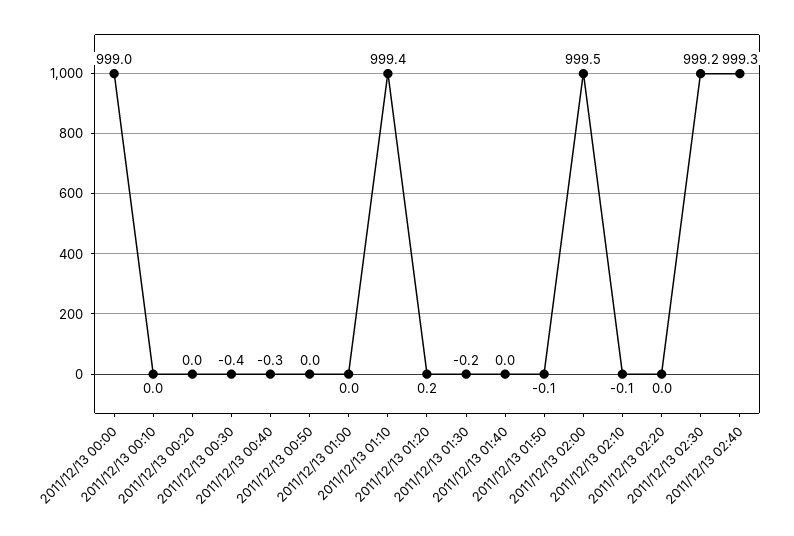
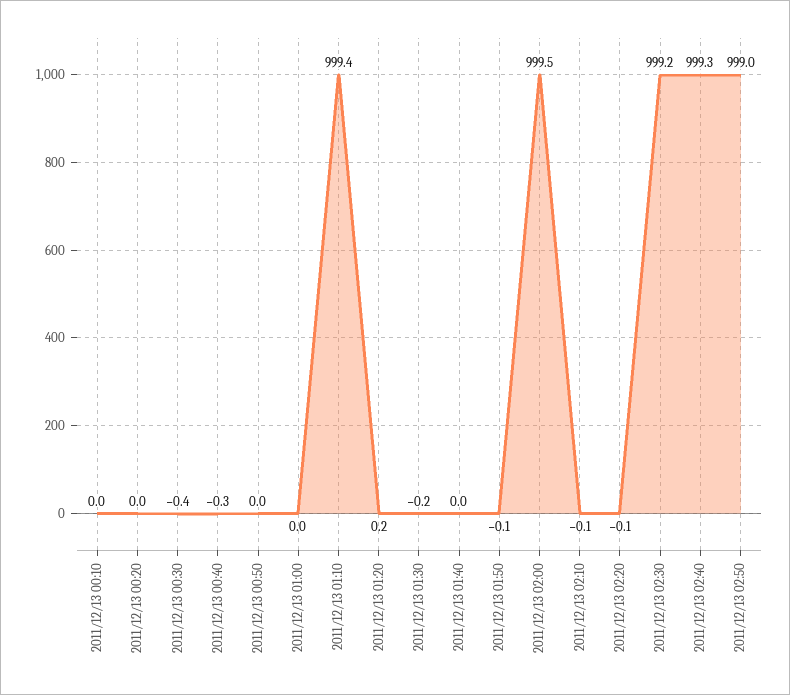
2011/12/13 00:00: 999 -> none
2011/12/13 02:20: 0 -> -0.1
2011/12/13 02:50: none -> 999

